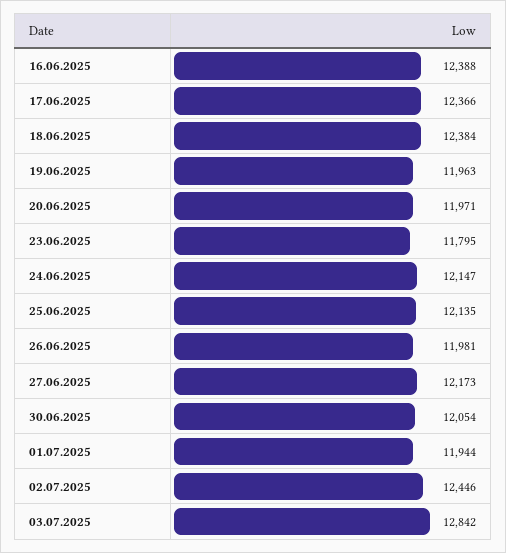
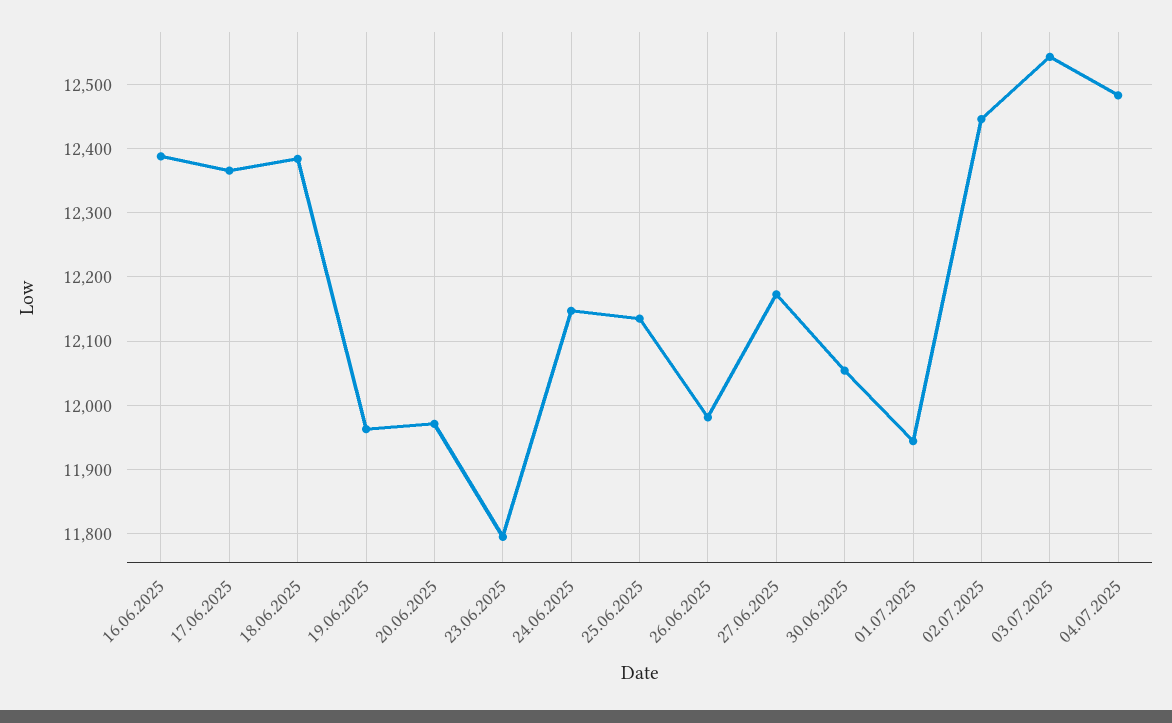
03.07.2025: 12842 -> 12540
04.07.2025: none -> 12480

